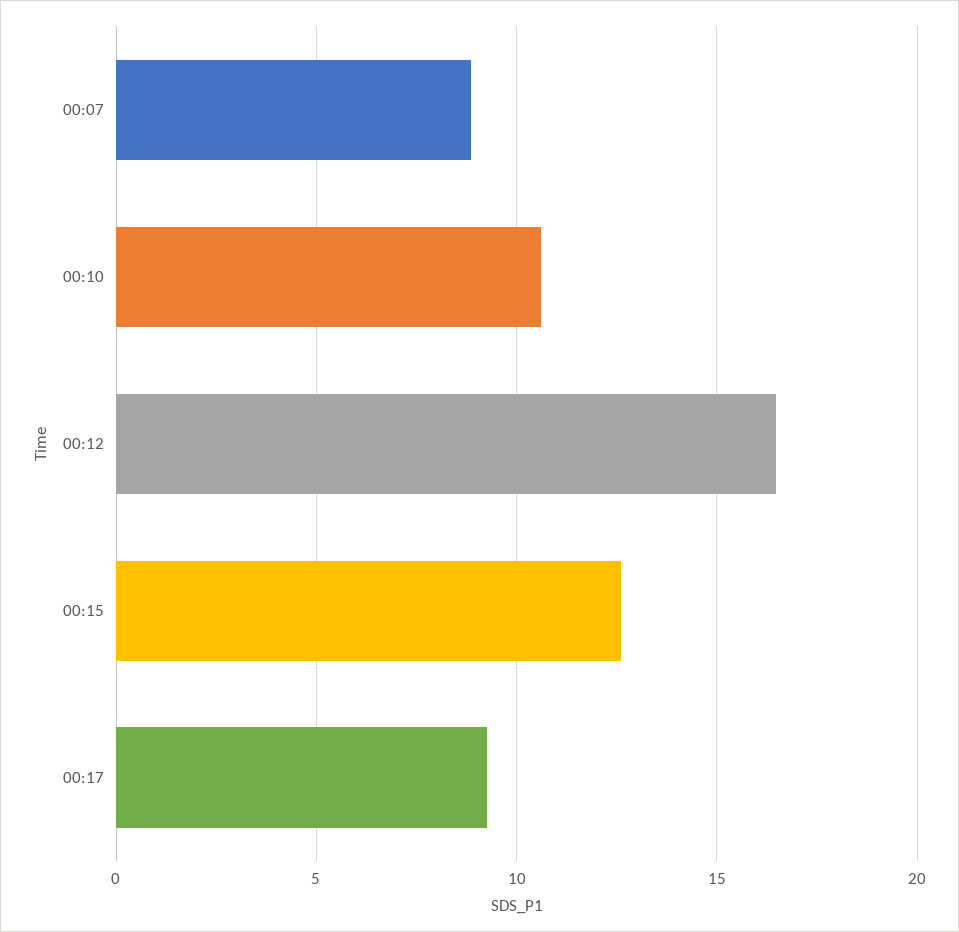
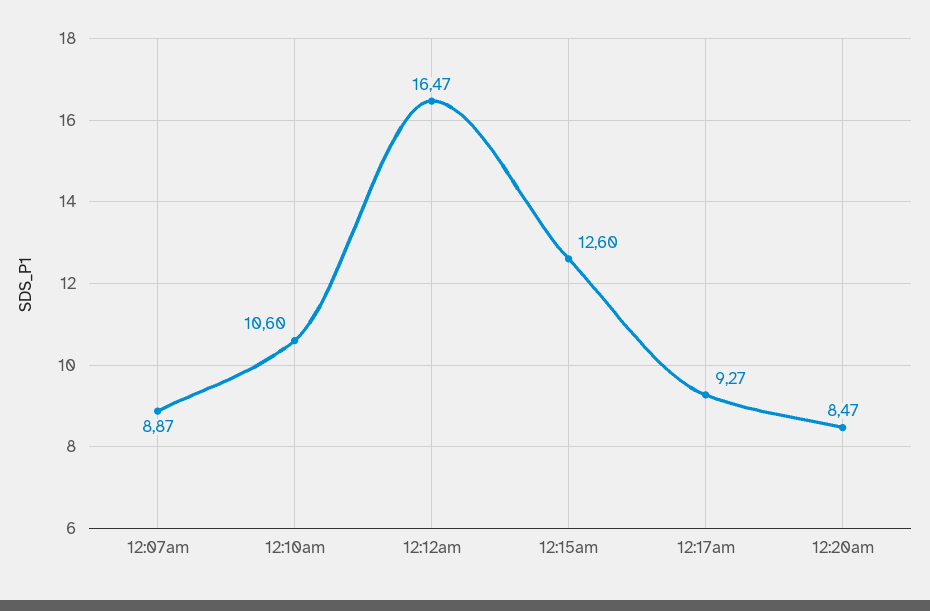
12:20am: none -> 8.47

